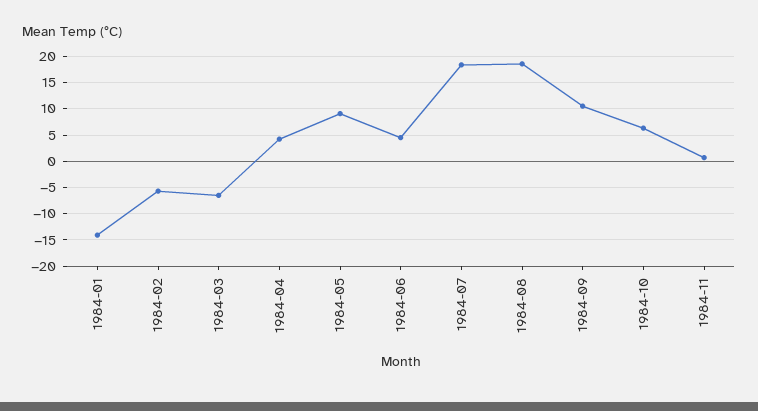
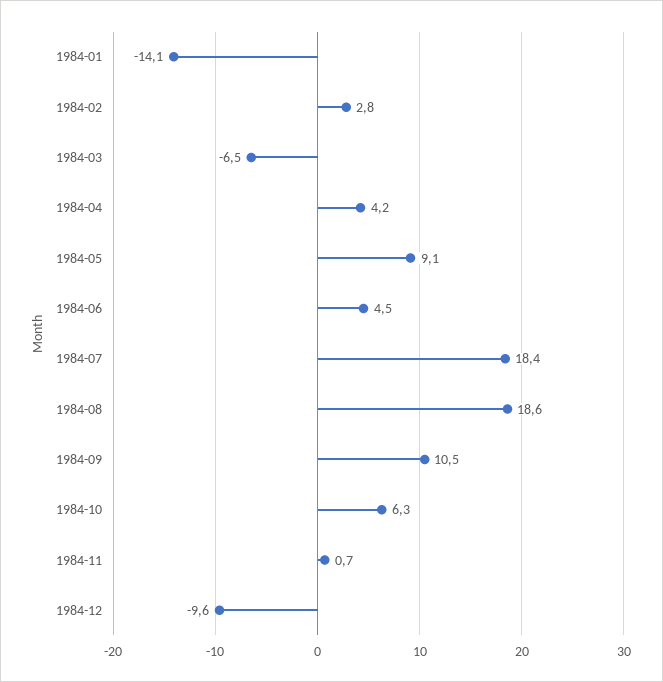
1984-02: -5 -> 2.8
1984-12: none -> -9.6

